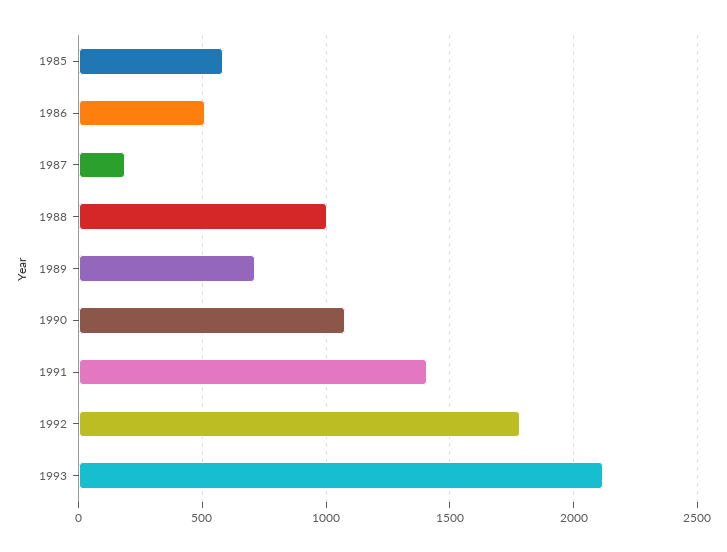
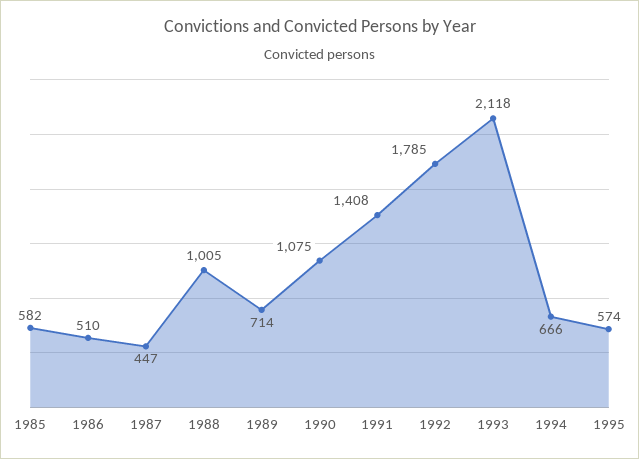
1987: 200 -> 447
1994: none -> 666
1995: none -> 574

